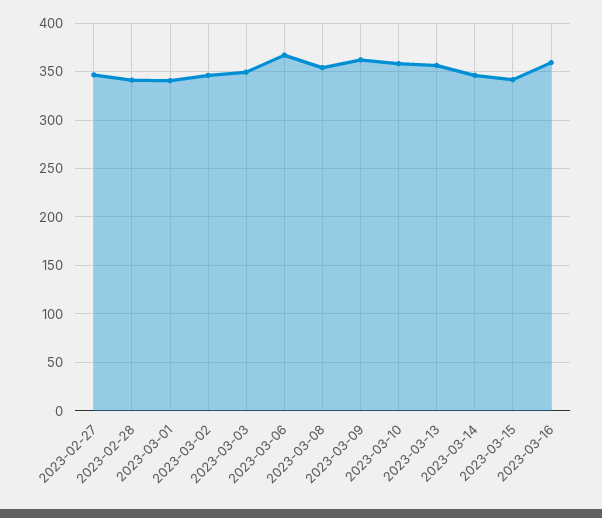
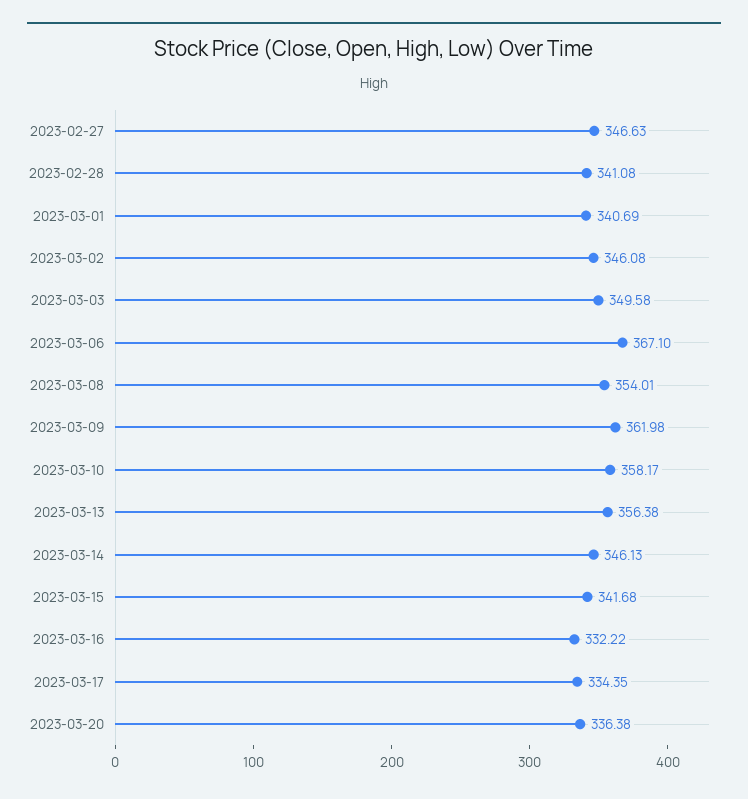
2023-03-16: 360 -> 332.22
2023-03-17: none -> 334.35
2023-03-20: none -> 336.38

